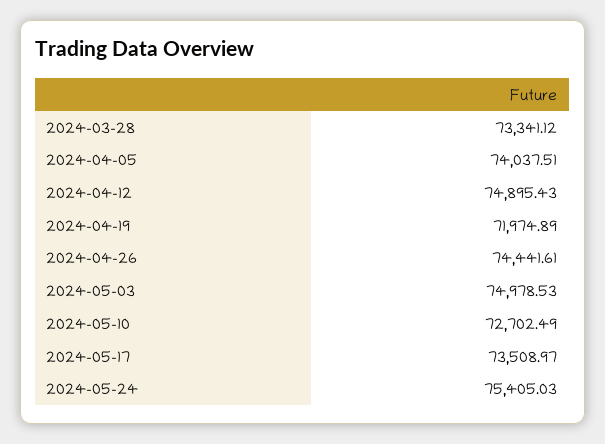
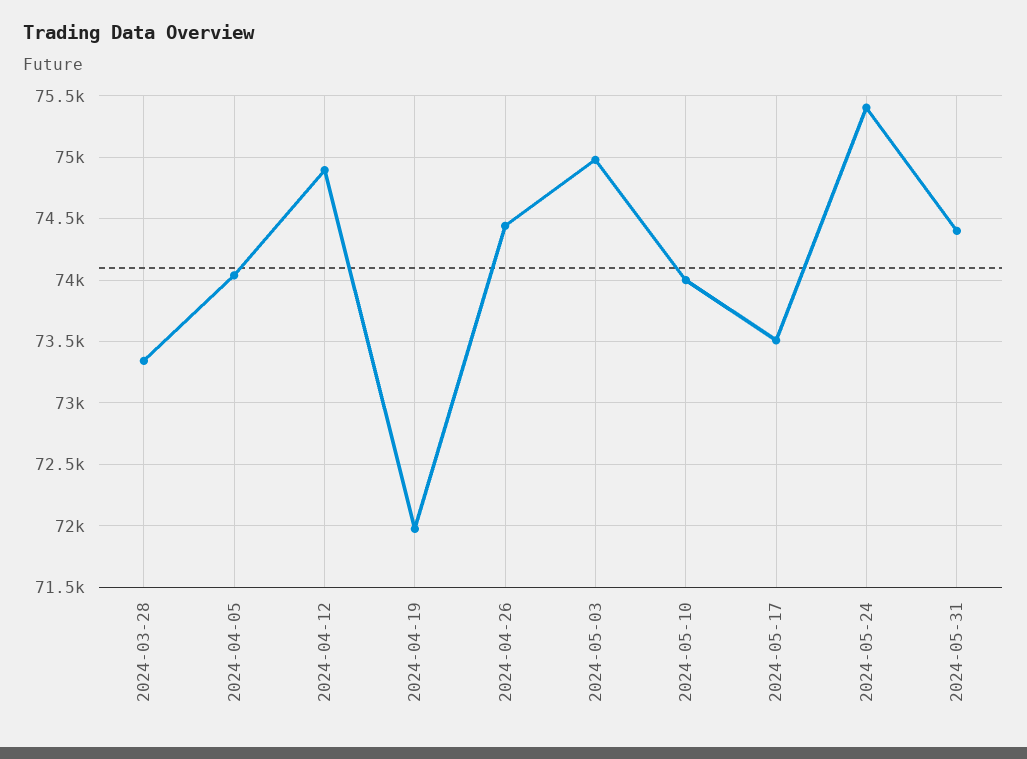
2024-05-10: 72702.49 -> 74000
2024-05-31: none -> 74400

